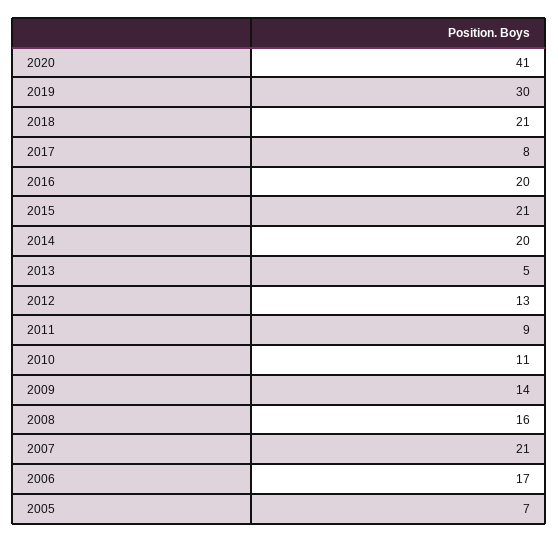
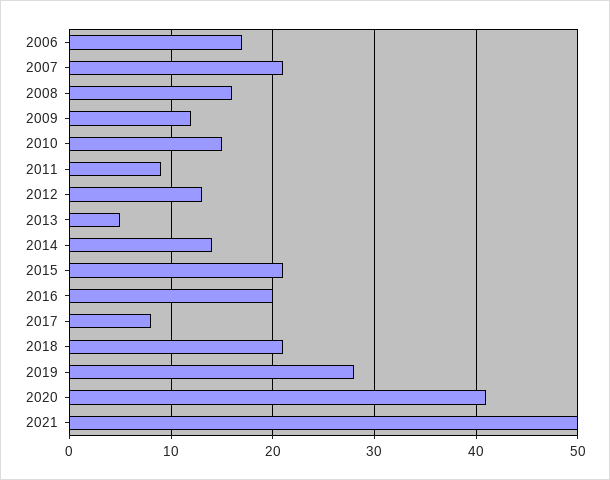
2019: 30 -> 28
2014: 20 -> 14
2010: 11 -> 15
2009: 14 -> 12
2005: 7 -> none
2021: none -> 50

